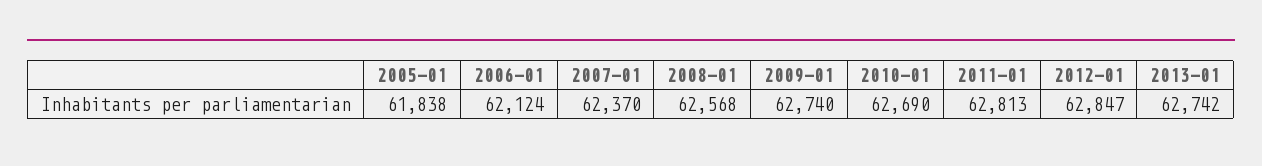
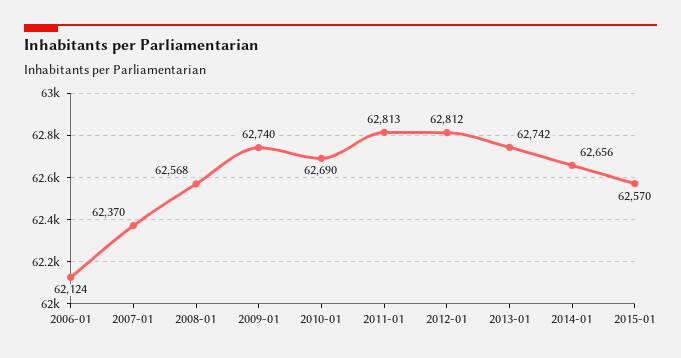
2005-01: 61838 -> none
2012-01: 62847 -> 62812
2014-01: none -> 62656
2015-01: none -> 62570

